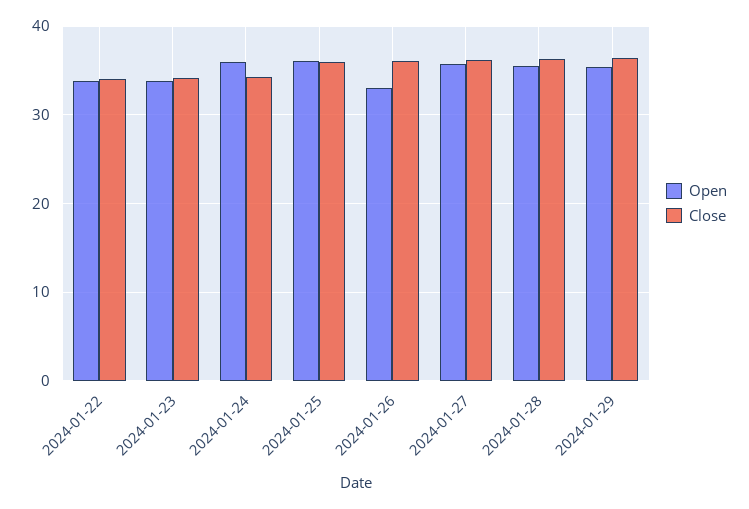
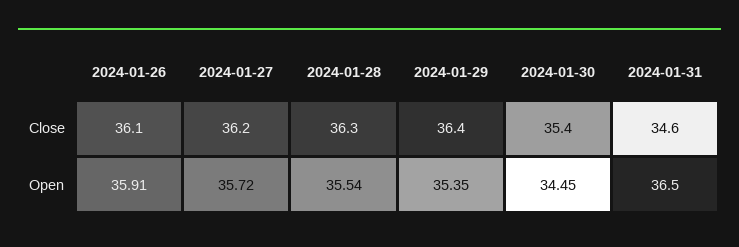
Open, 2024-01-22: 34 -> none
Close, 2024-01-22: 34 -> none
Open, 2024-01-23: 34 -> none
Close, 2024-01-23: 34 -> none
Open, 2024-01-24: 36 -> none
Close, 2024-01-24: 34 -> none
Open, 2024-01-25: 36 -> none
Close, 2024-01-25: 36 -> none
Open, 2024-01-26: 33 -> 35.91
Close, 2024-01-30: none -> 35.4
Close, 2024-01-31: none -> 34.6
Open, 2024-01-30: none -> 34.45
Open, 2024-01-31: none -> 36.5

